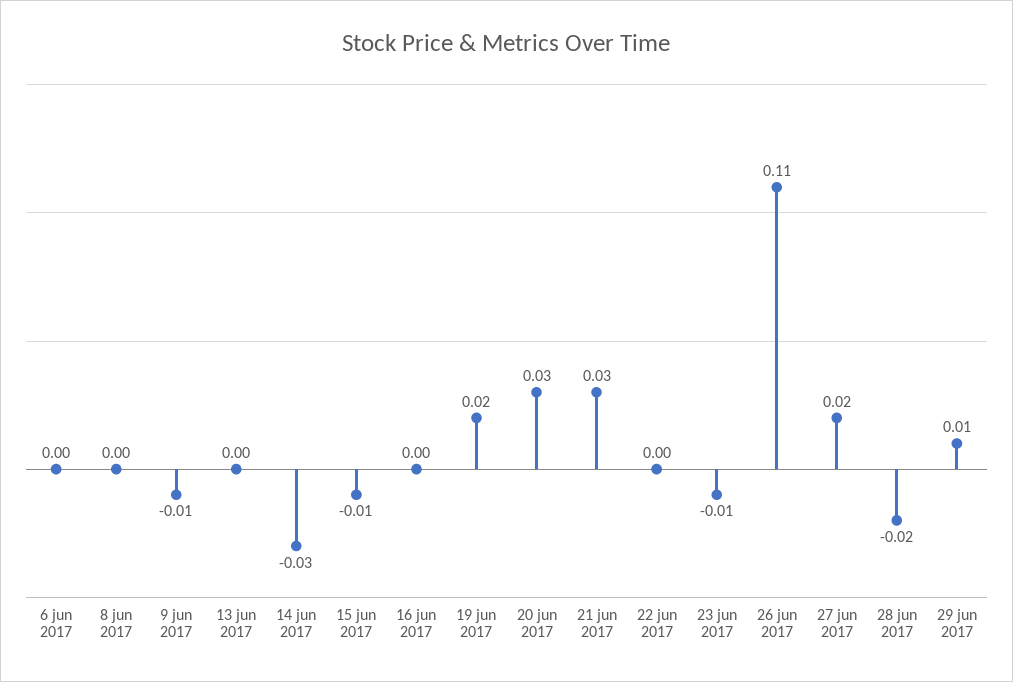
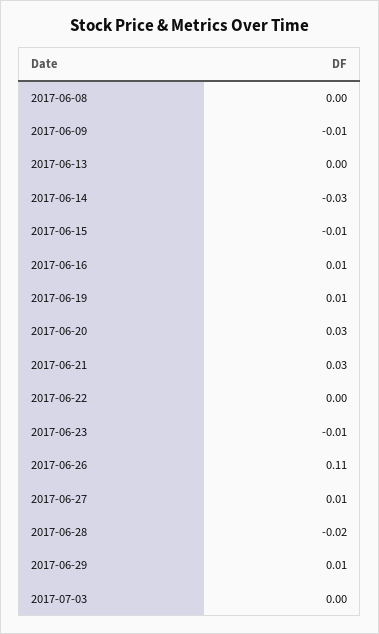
6 jun 2017: 0 -> none
16 jun 2017: 0 -> 0.01
19 jun 2017: 0.02 -> 0.01
27 jun 2017: 0.02 -> 0.01
2017-07-03: none -> 0

